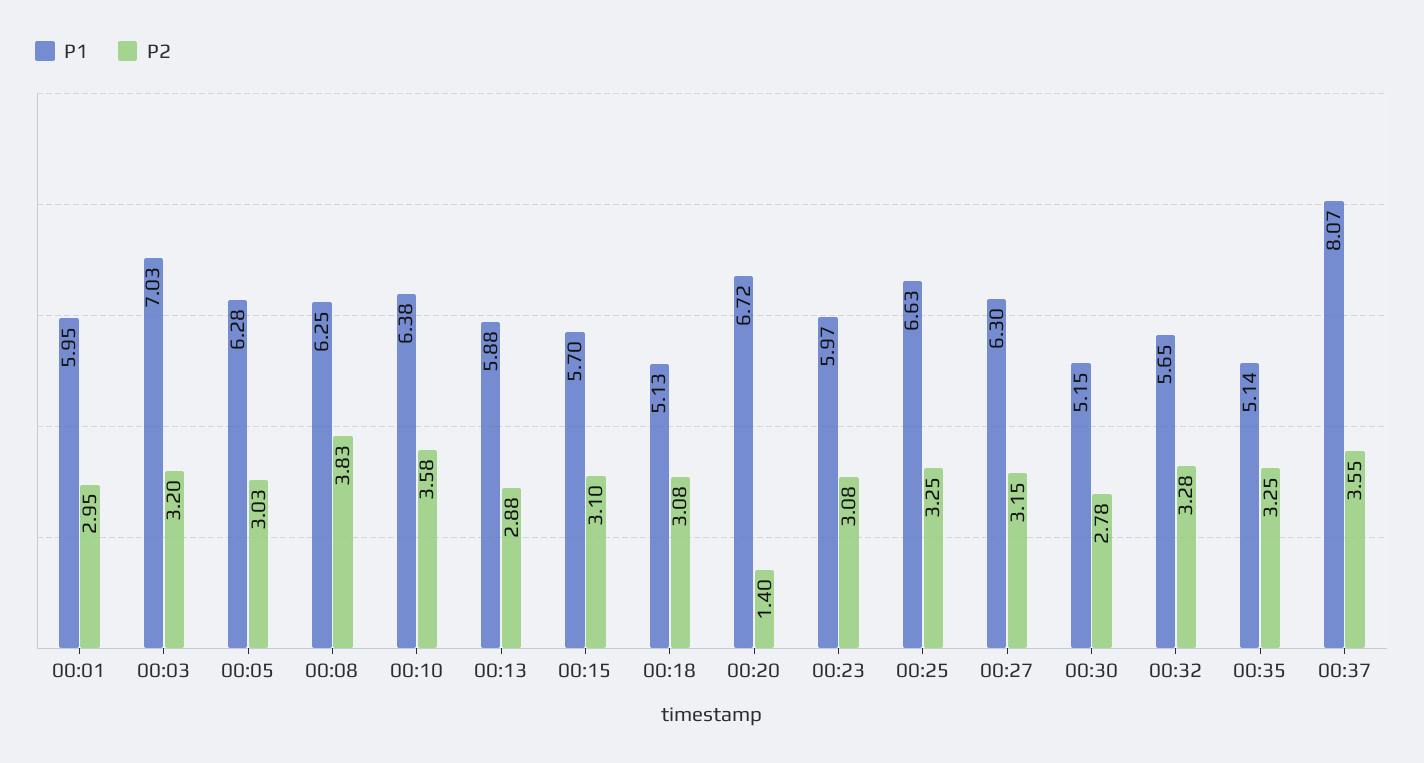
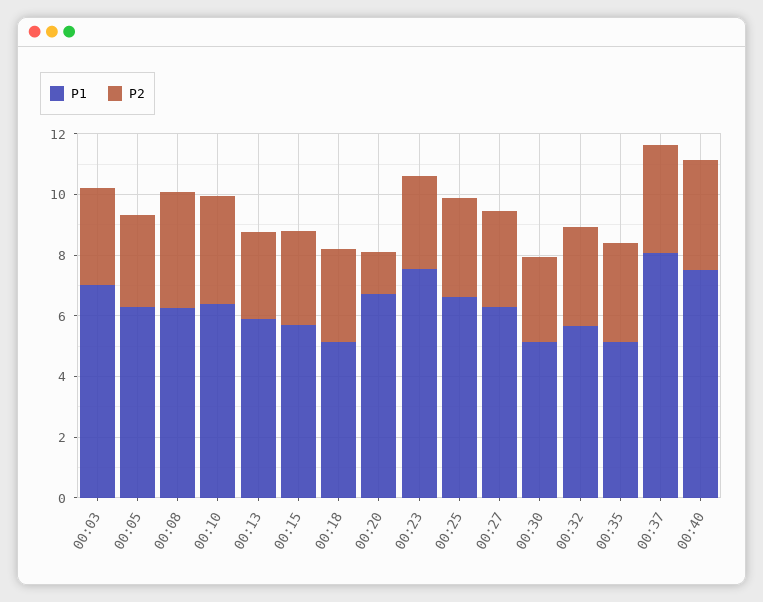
P1, 00:01: 5.95 -> none
P2, 00:01: 2.95 -> none
P1, 00:23: 5.97 -> 7.5
P1, 00:40: none -> 7.5
P2, 00:40: none -> 3.5

